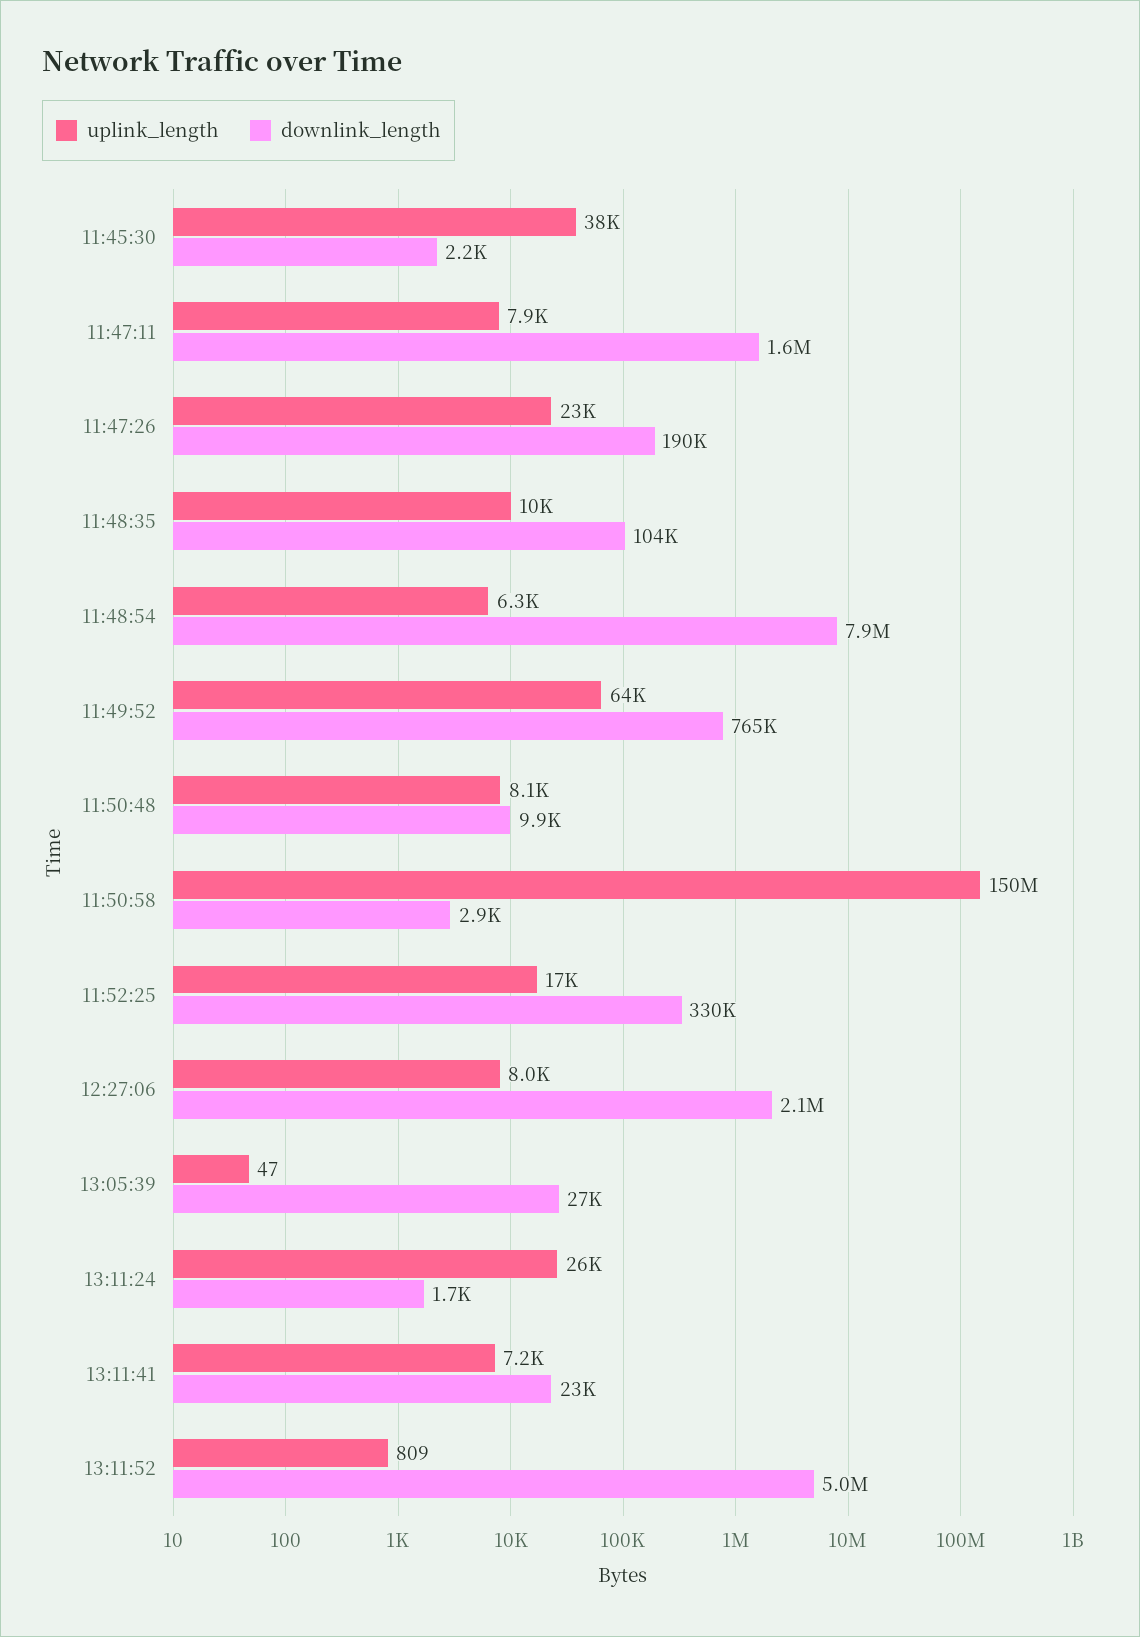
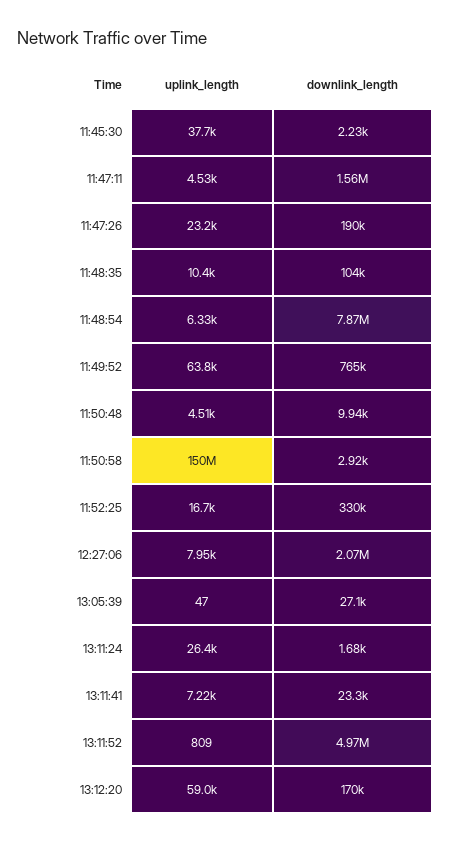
uplink_length, 11:47:11: 7900 -> 4530
uplink_length, 11:50:48: 8100 -> 4510
uplink_length, 13:12:20: none -> 59000
downlink_length, 13:12:20: none -> 170000

